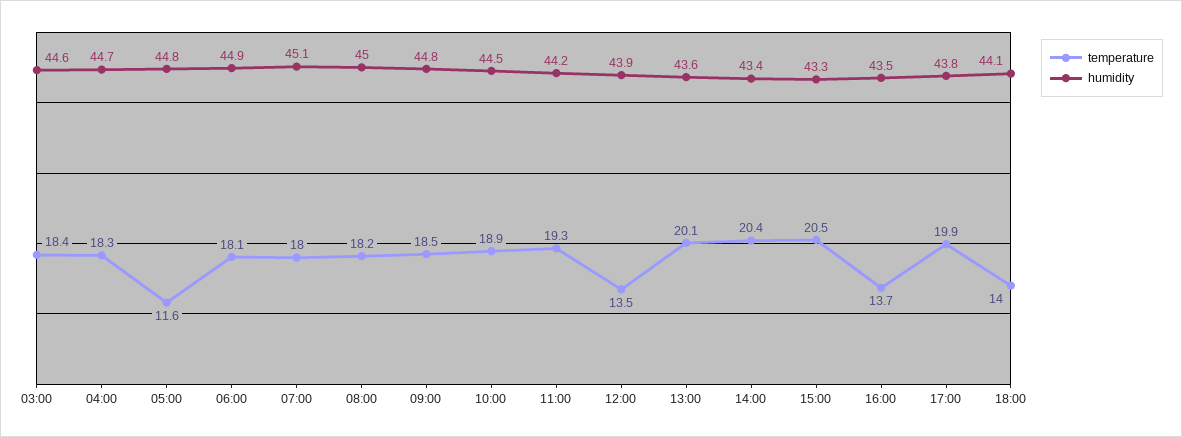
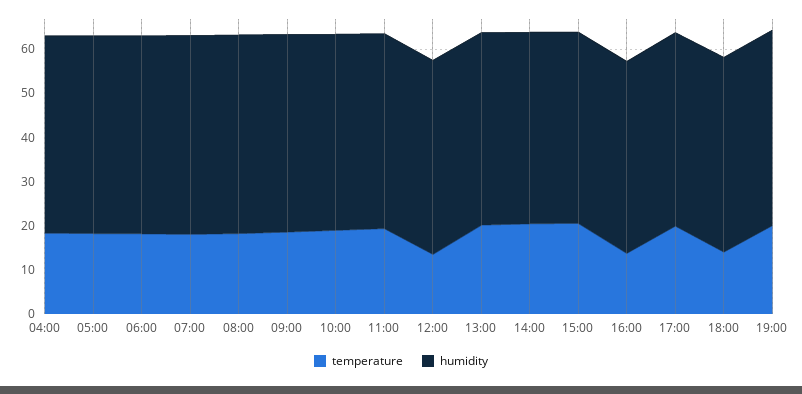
temperature, 03:00: 18.4 -> none
humidity, 03:00: 44.6 -> none
temperature, 05:00: 11.6 -> 18
temperature, 19:00: none -> 20
humidity, 19:00: none -> 44

